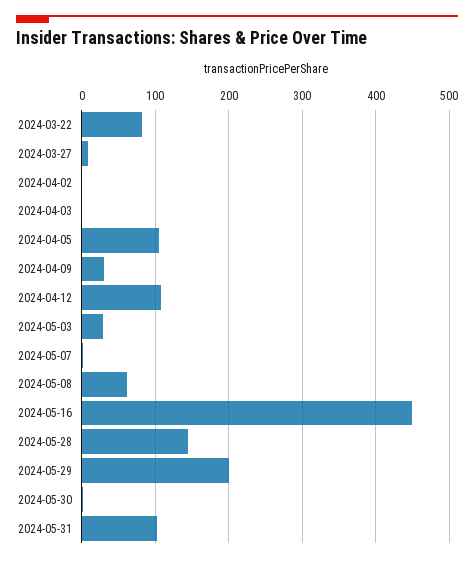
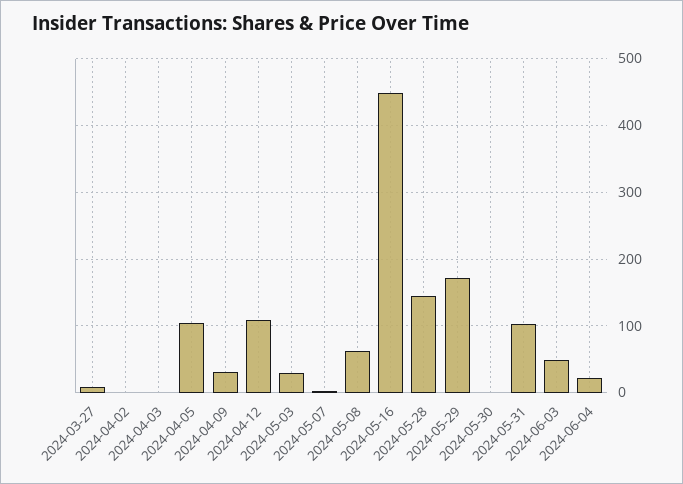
2024-03-22: 80 -> none
2024-05-29: 200 -> 170
2024-06-03: none -> 50
2024-06-04: none -> 20

